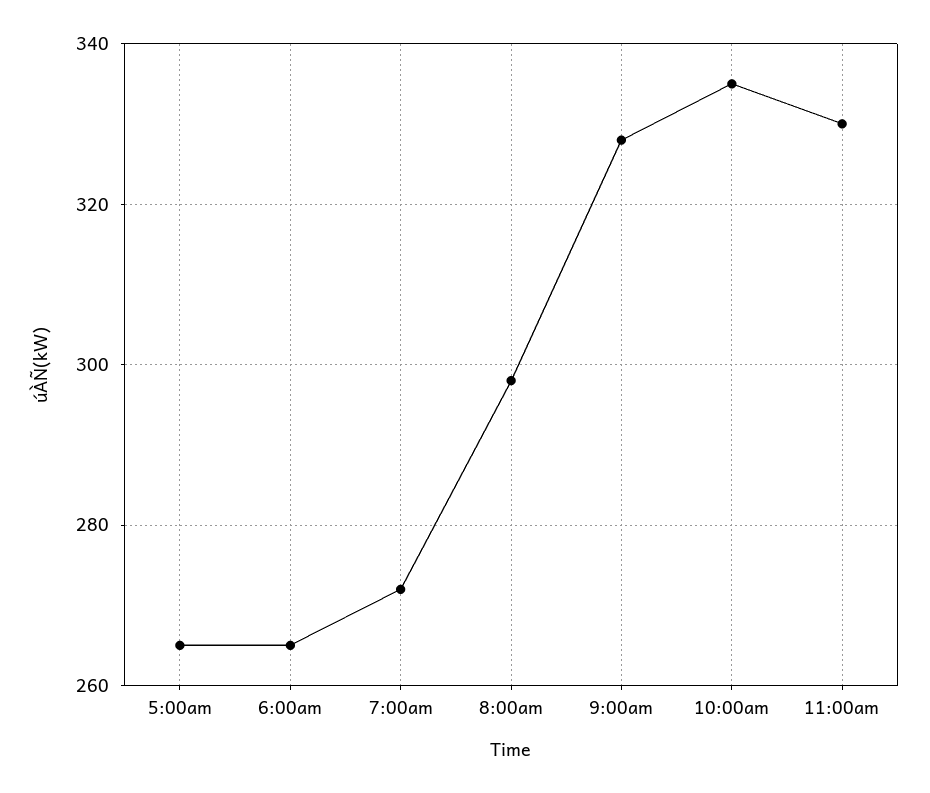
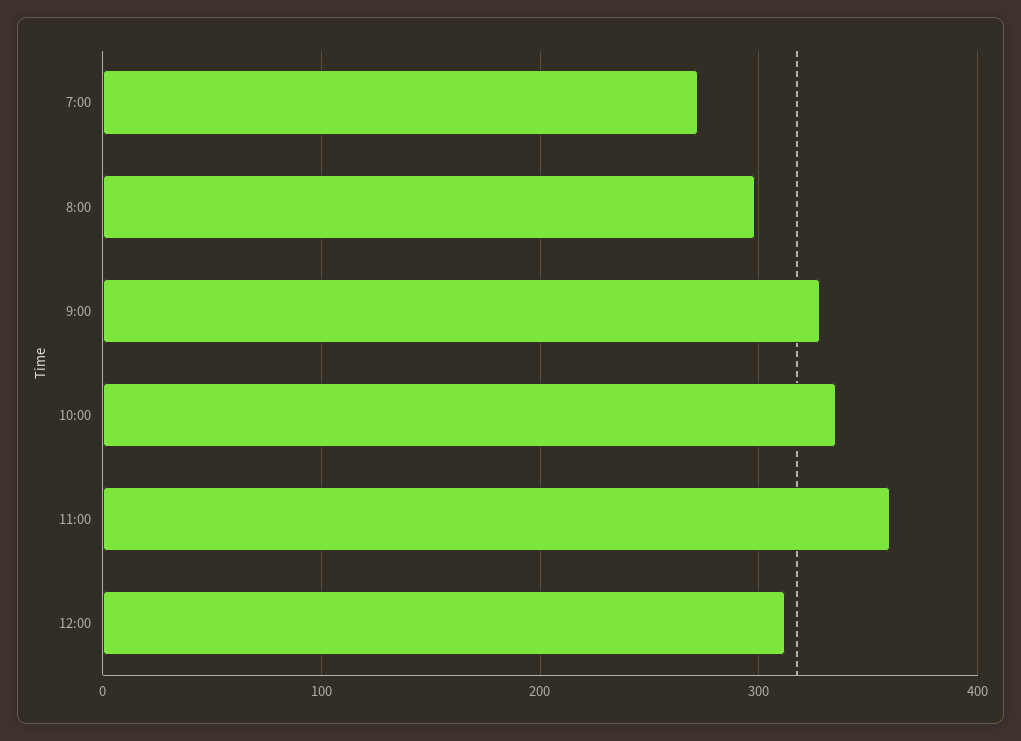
5:00am: 265 -> none
6:00am: 265 -> none
11:00am: 330 -> 360
12:00: none -> 310

